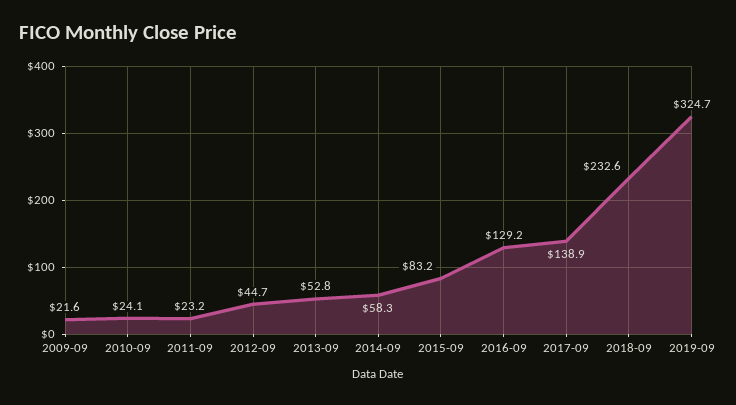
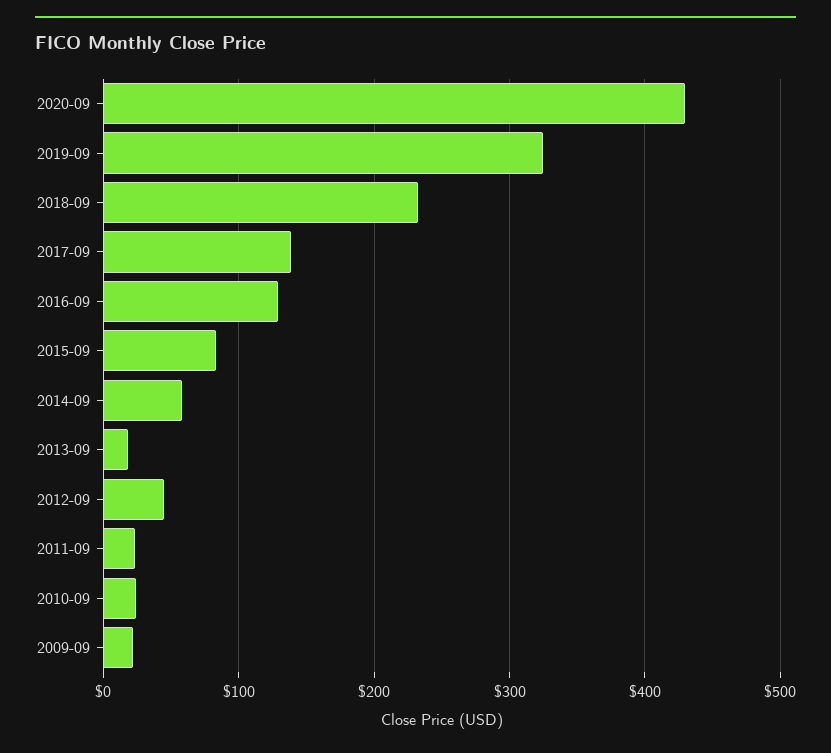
2013-09: 52.8 -> 20
2020-09: none -> 430

